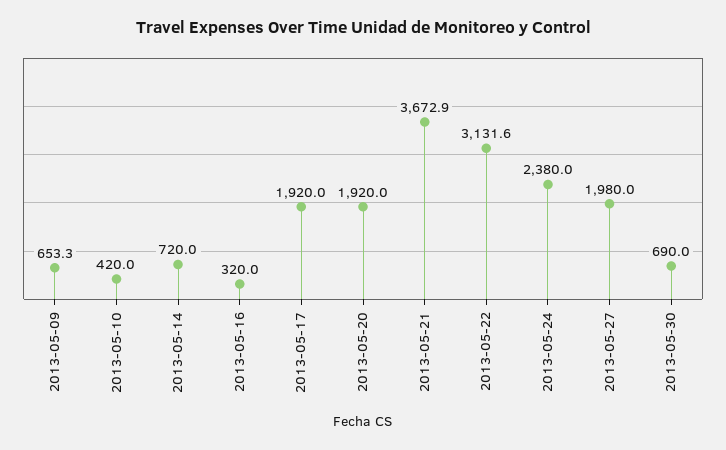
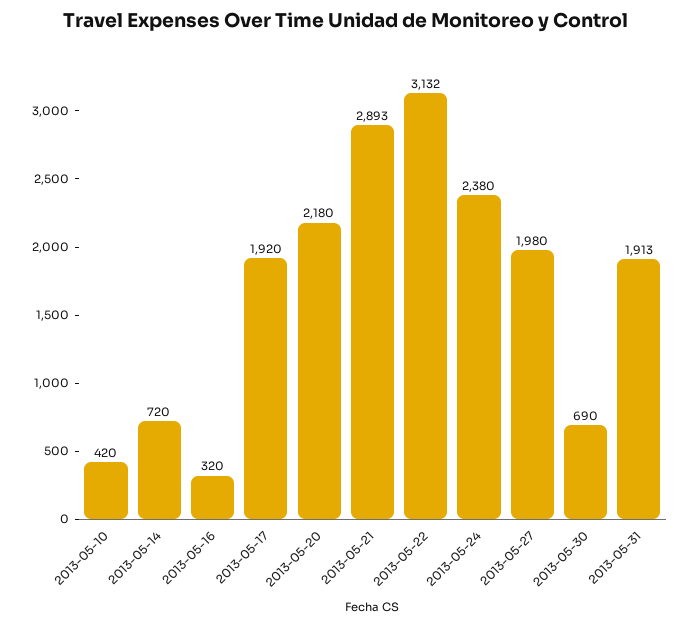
2013-05-09: 653.3 -> none
2013-05-20: 1920 -> 2180
2013-05-21: 3672.9 -> 2893
2013-05-31: none -> 1913

